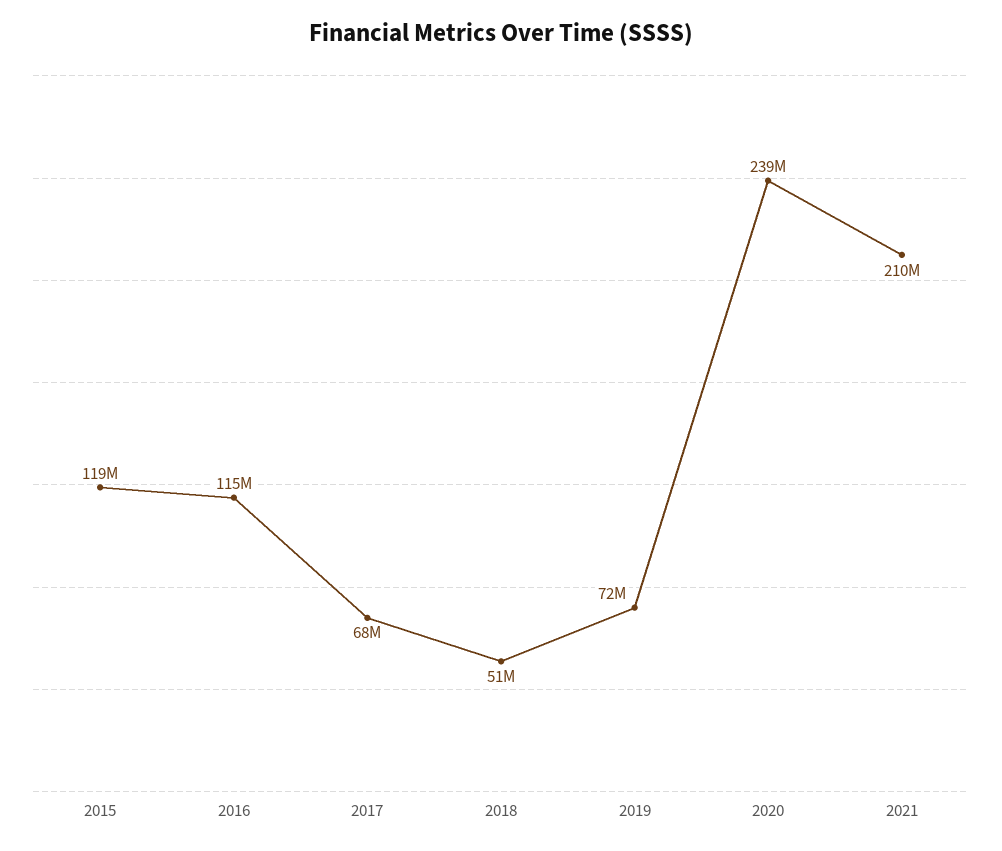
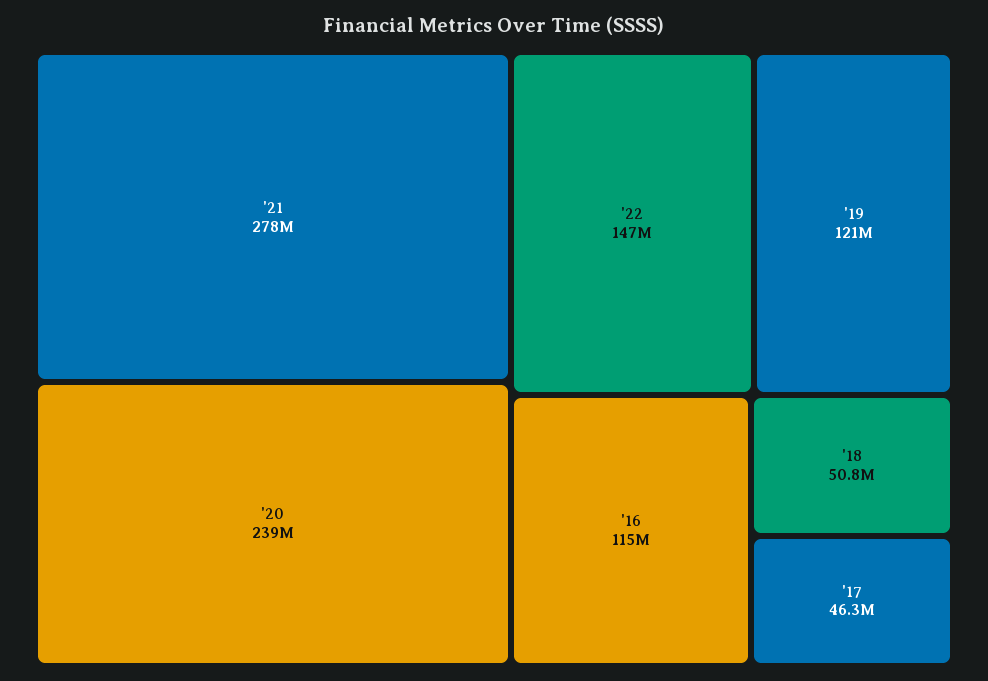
2015: 119000000 -> none
2017: 68000000 -> 46300000
2019: 72000000 -> 121000000
2021: 210000000 -> 278000000
'22: none -> 147000000

